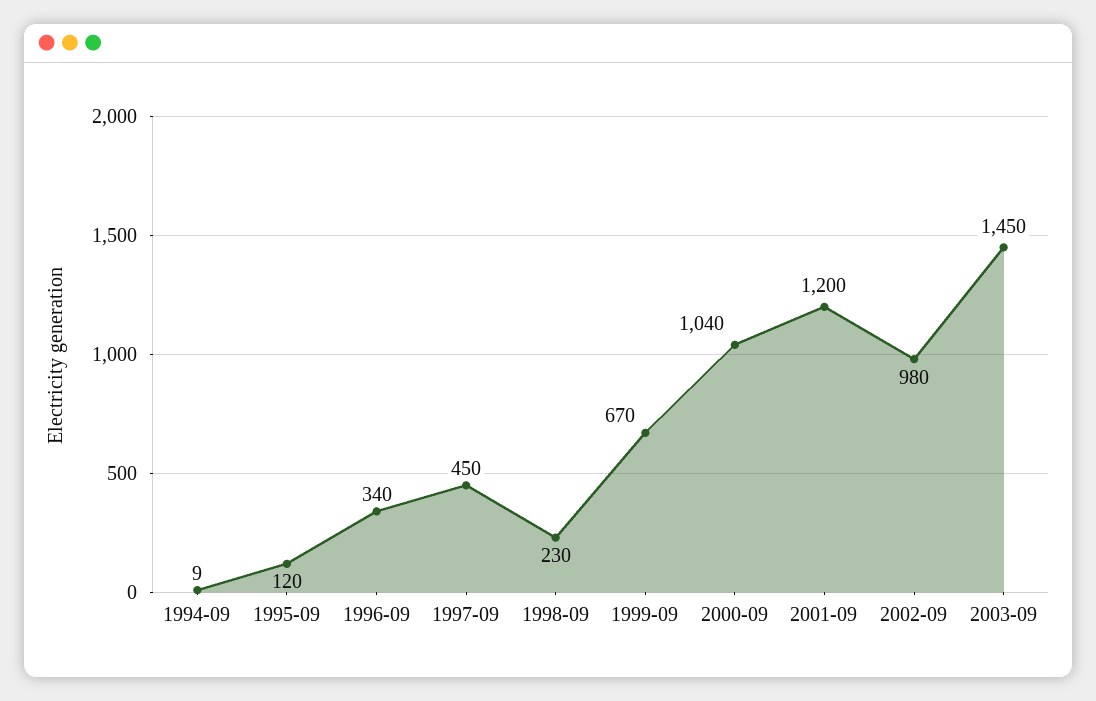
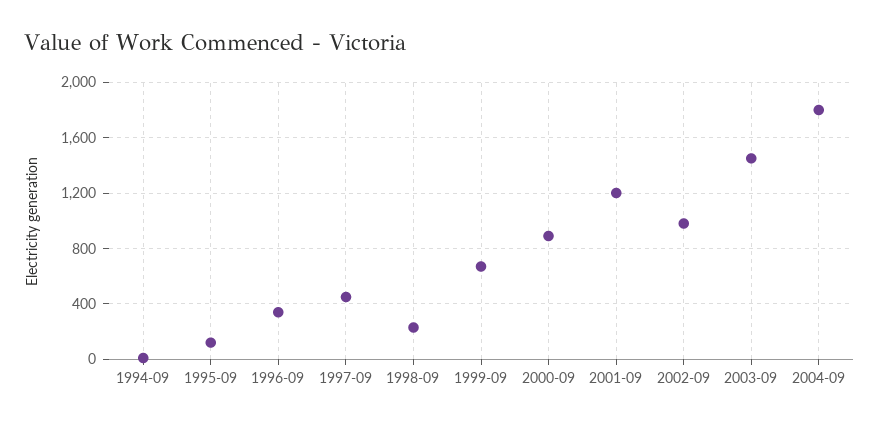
2000-09: 1040 -> 900
2004-09: none -> 1800

